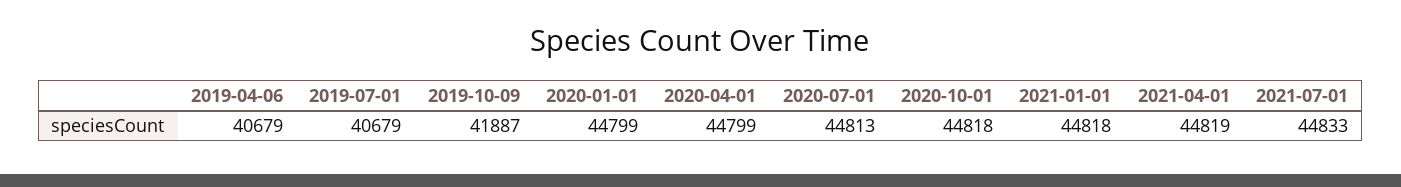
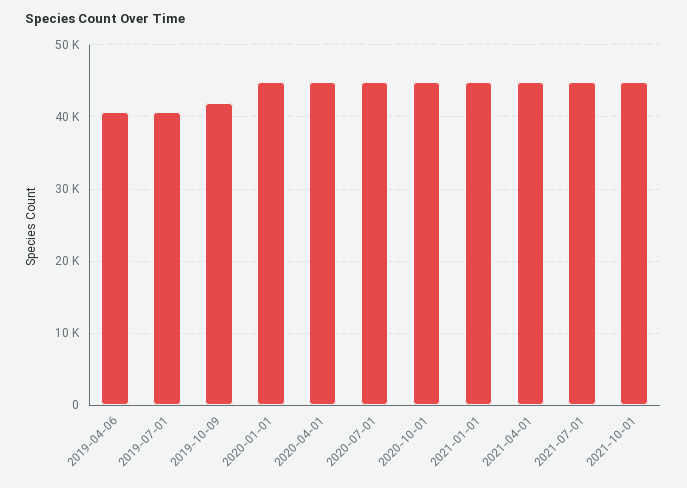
2021-10-01: none -> 45000

